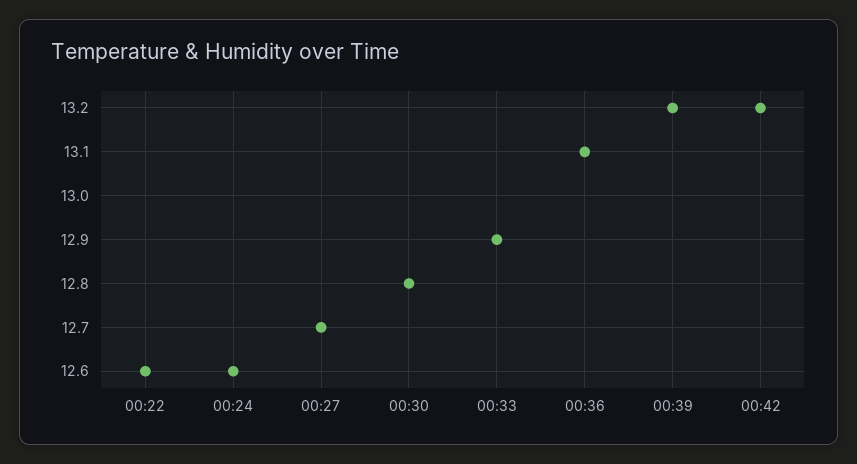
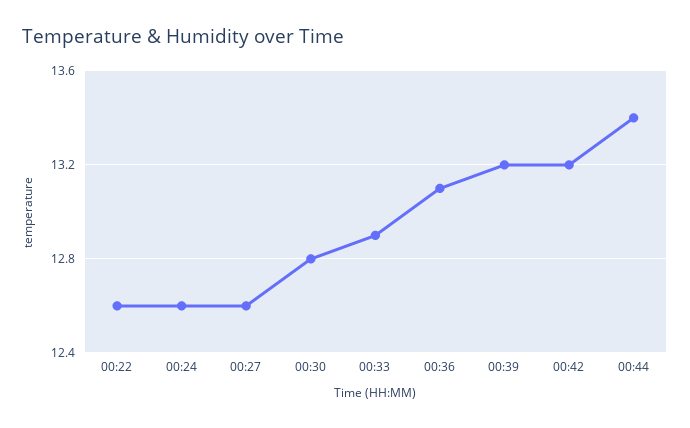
00:27: 12.7 -> 12.6
00:44: none -> 13.4

